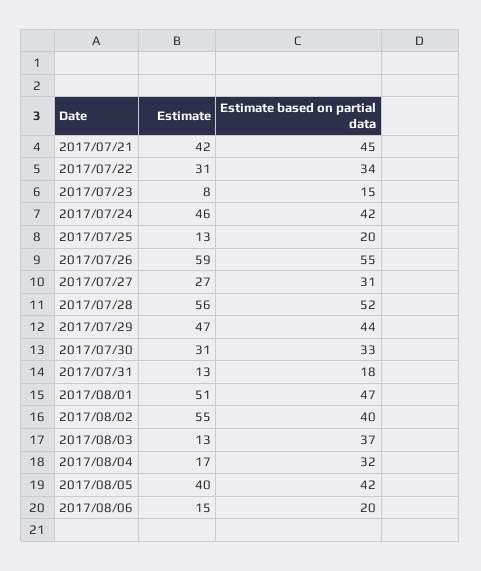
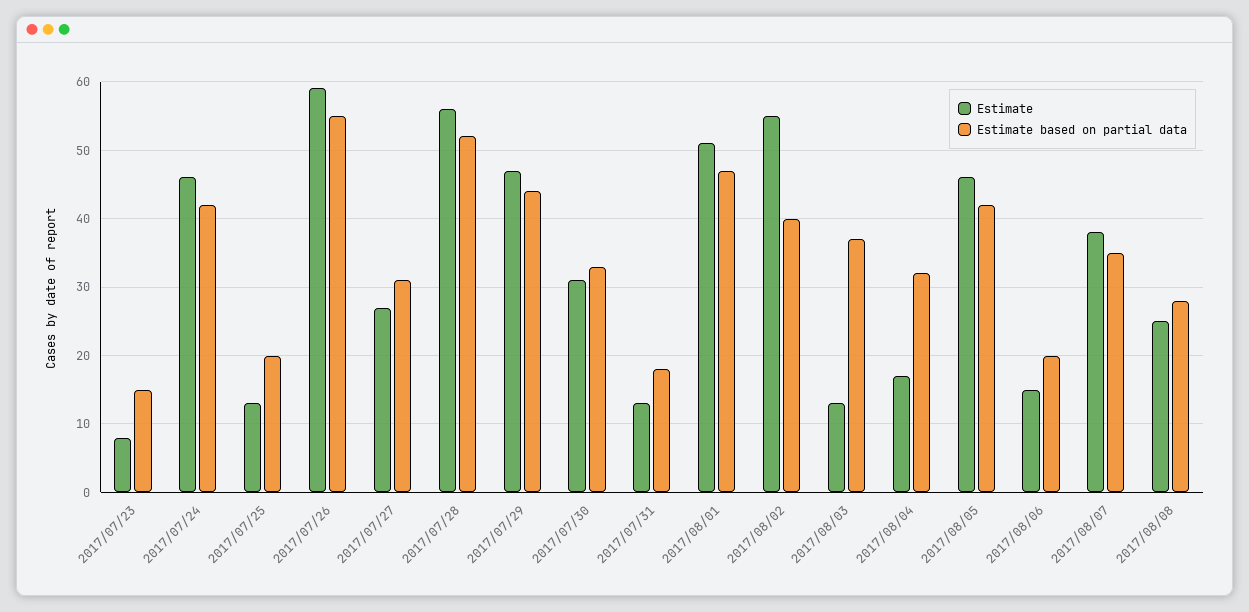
Estimate, 2017/07/21: 42 -> none
Estimate based on partial data, 2017/07/21: 45 -> none
Estimate, 2017/07/22: 31 -> none
Estimate based on partial data, 2017/07/22: 34 -> none
Estimate, 2017/08/05: 40 -> 46
Estimate, 2017/08/07: none -> 38
Estimate based on partial data, 2017/08/07: none -> 35
Estimate, 2017/08/08: none -> 25
Estimate based on partial data, 2017/08/08: none -> 28

